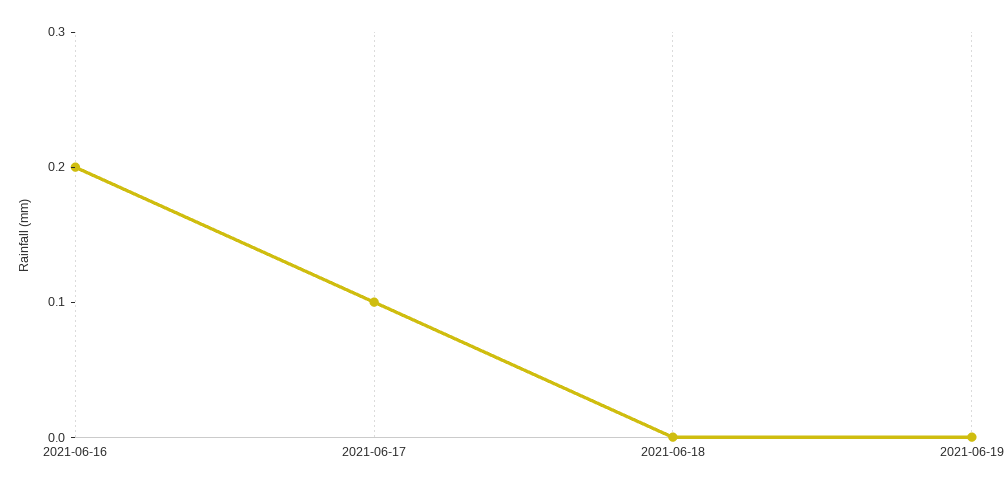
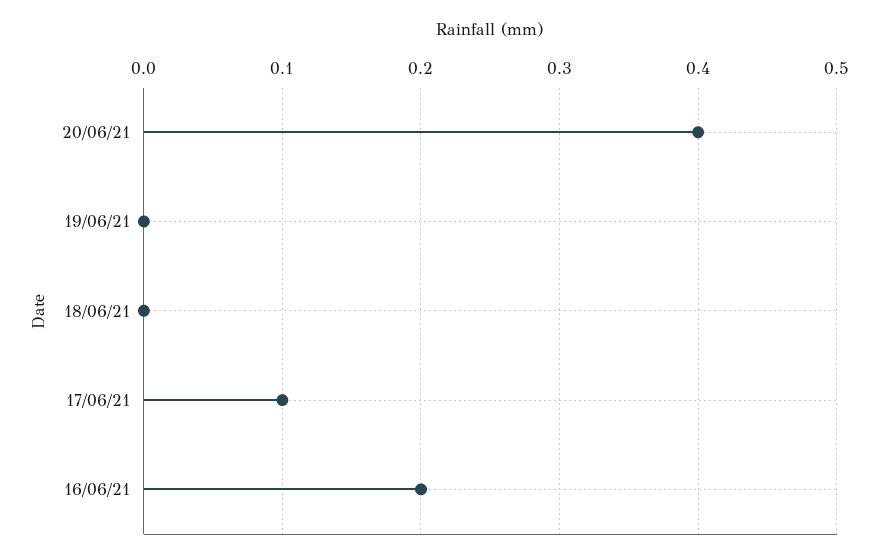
20/06/21: none -> 0.4

